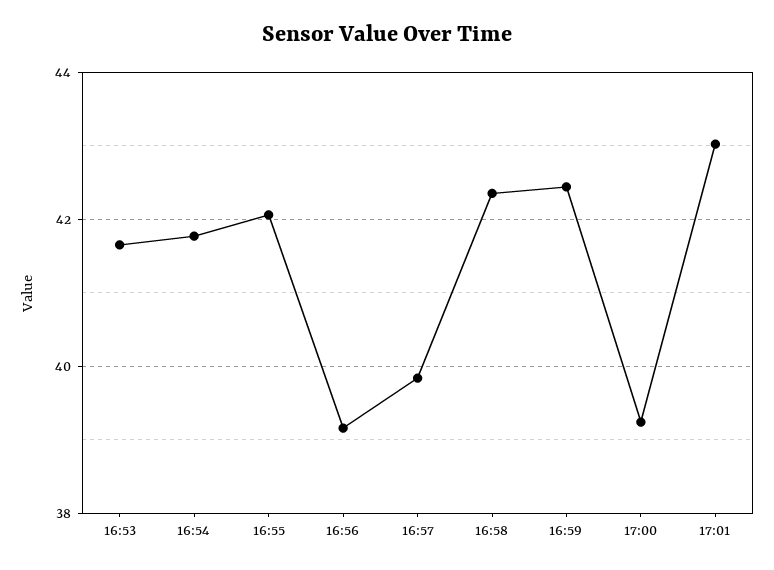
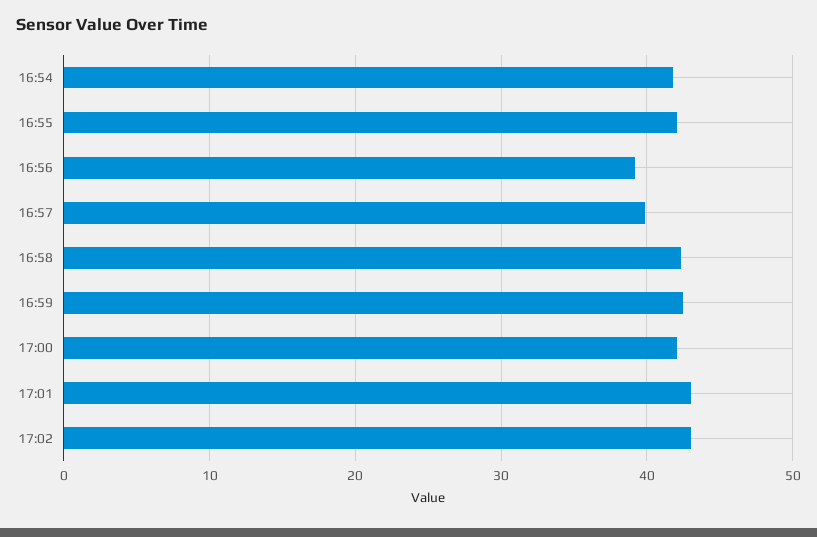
16:53: 41.6 -> none
17:00: 39.2 -> 42
17:02: none -> 43

